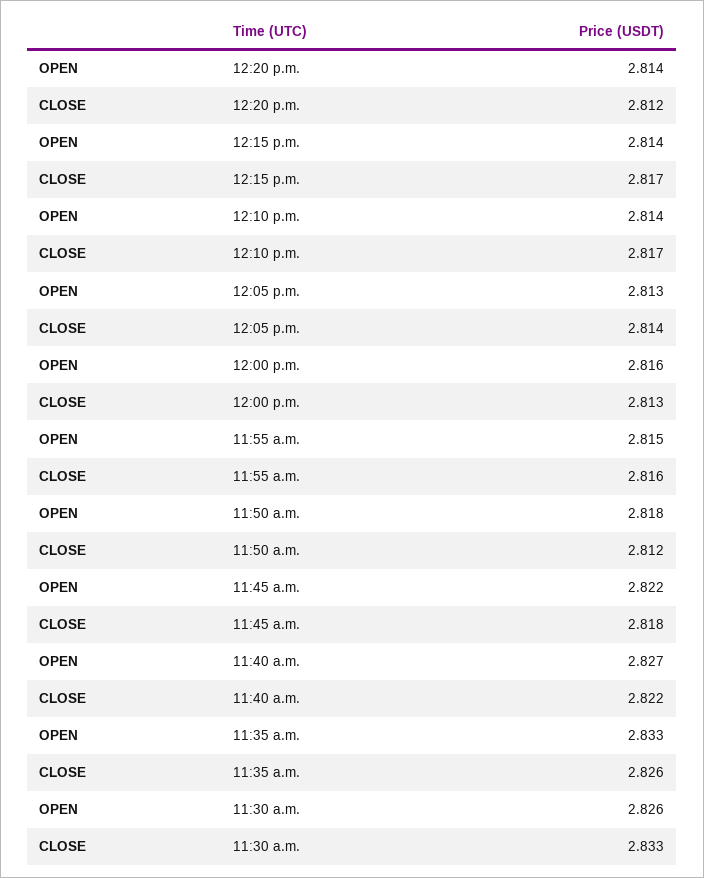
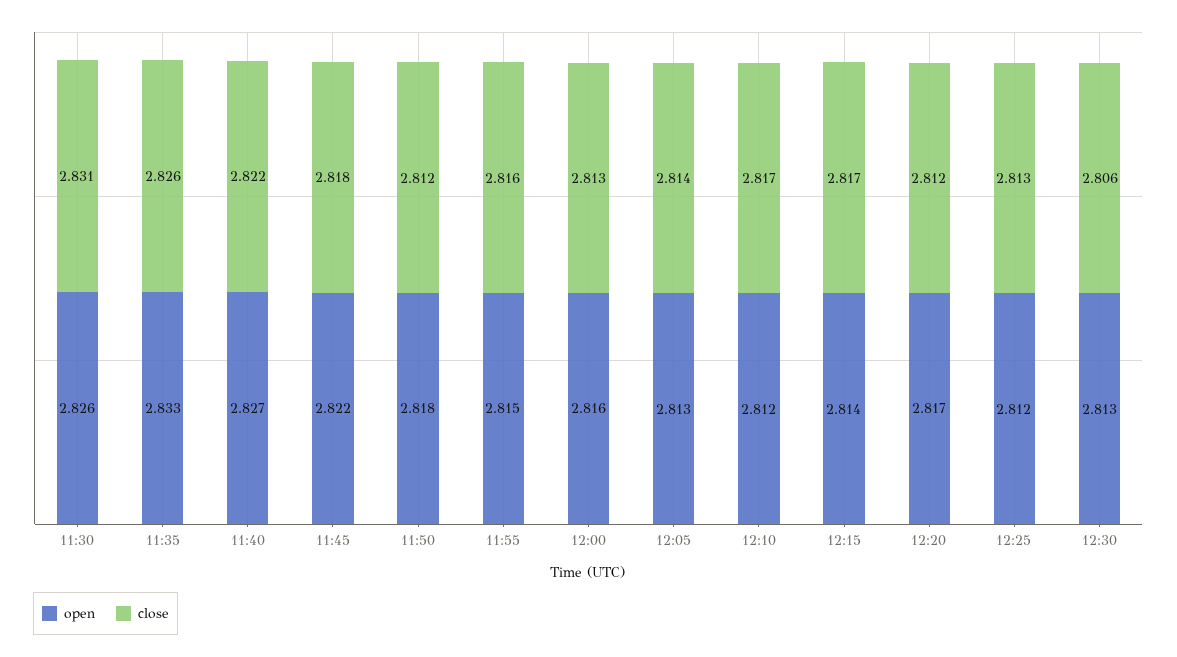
OPEN, 12:20 p.m.: 2.814 -> 2.817
OPEN, 12:10 p.m.: 2.814 -> 2.812
CLOSE, 11:30 a.m.: 2.833 -> 2.831
OPEN, 12:25: none -> 2.812
CLOSE, 12:25: none -> 2.813
OPEN, 12:30: none -> 2.813
CLOSE, 12:30: none -> 2.806

